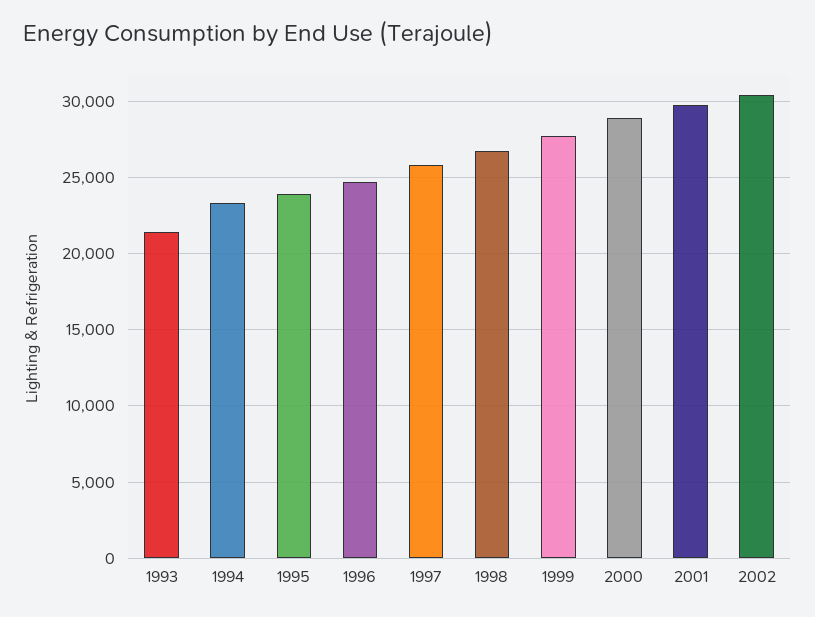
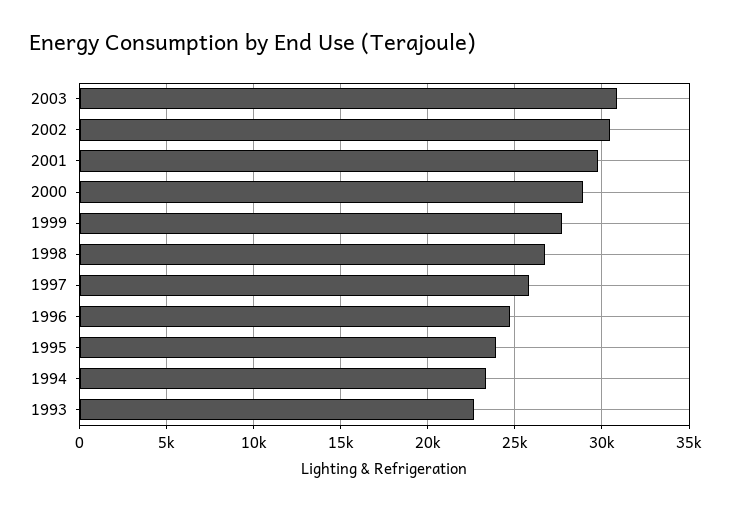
1993: 21500 -> 22500
2003: none -> 31000

